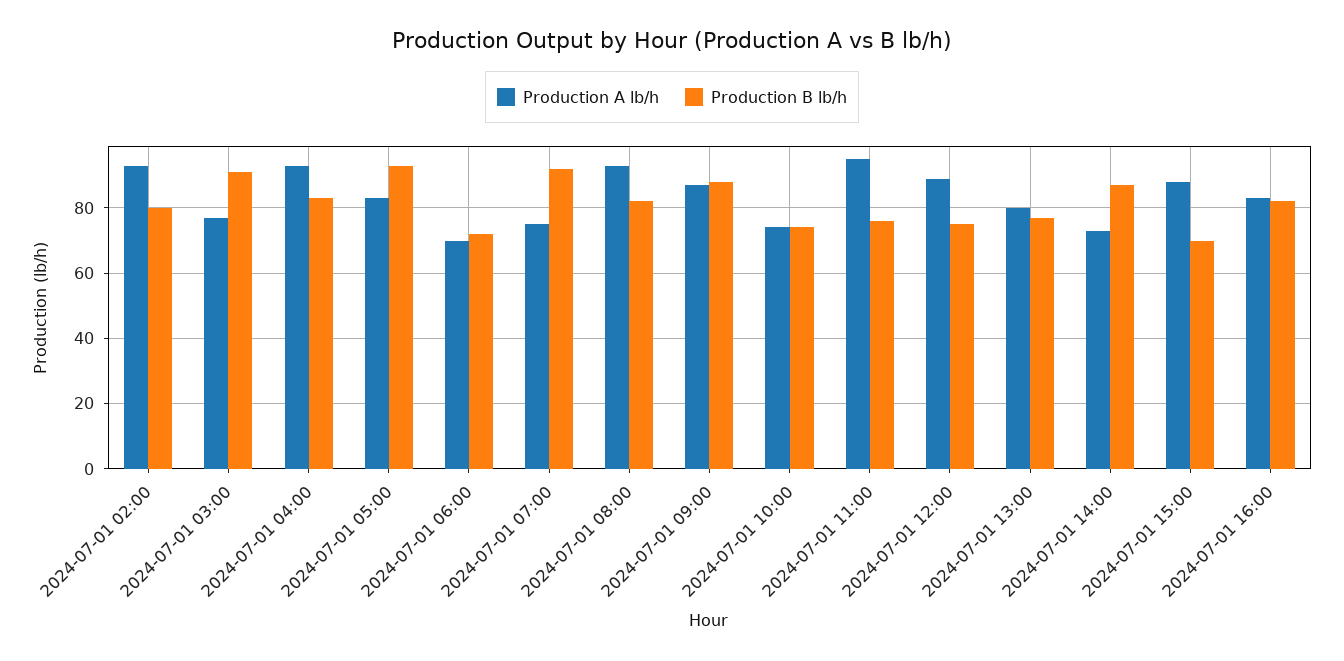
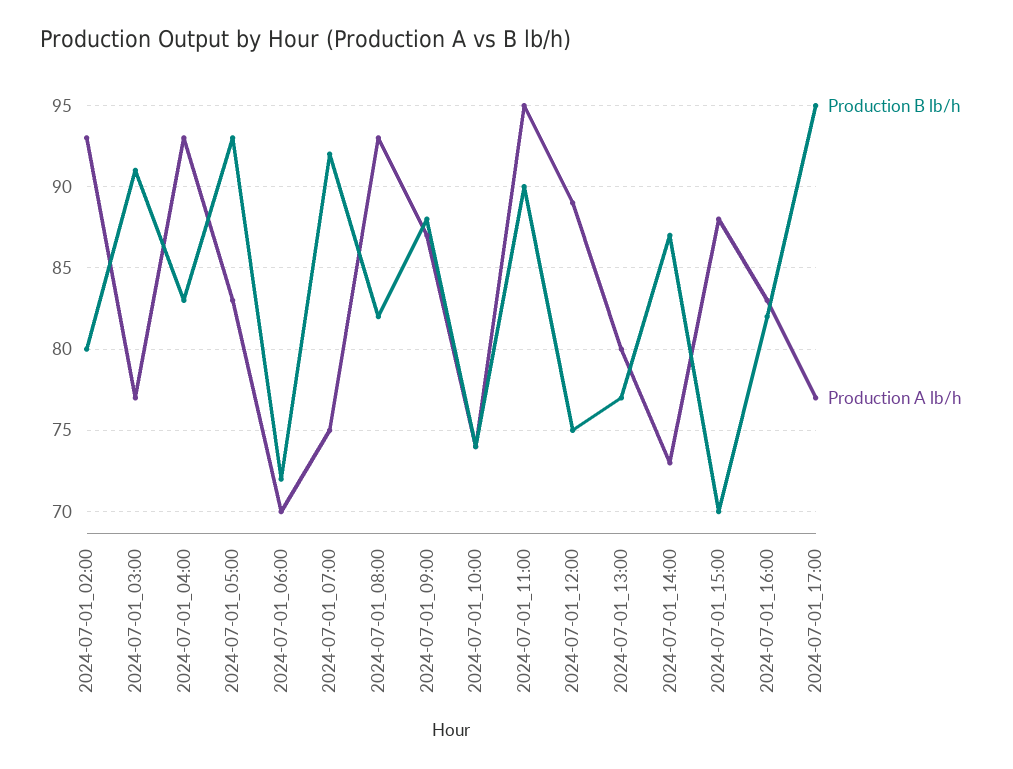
Production B lb/h, 2024-07-01 11:00: 75 -> 90
Production B lb/h, 2024-07-01_17:00: none -> 95
Production A lb/h, 2024-07-01_17:00: none -> 77

